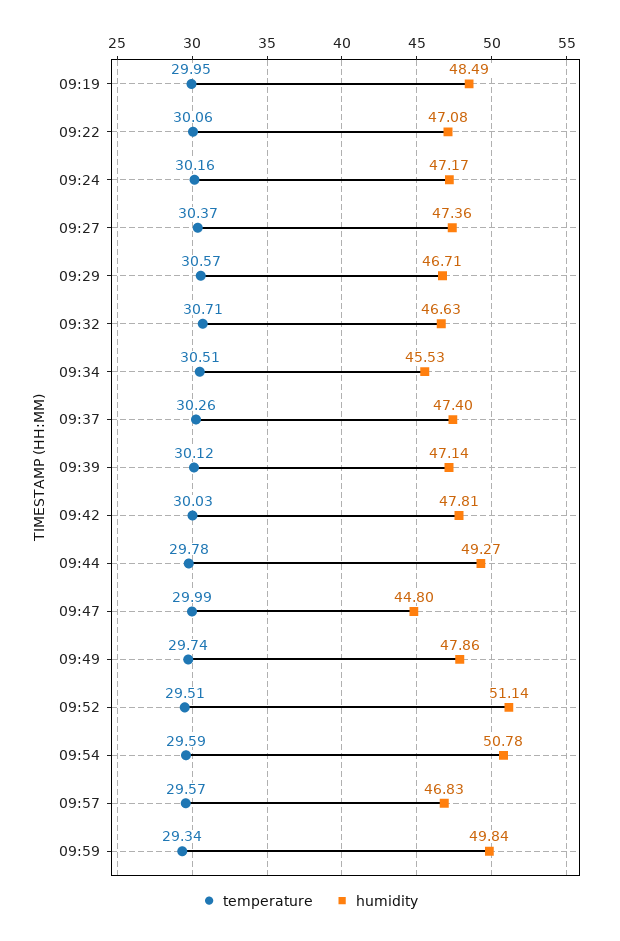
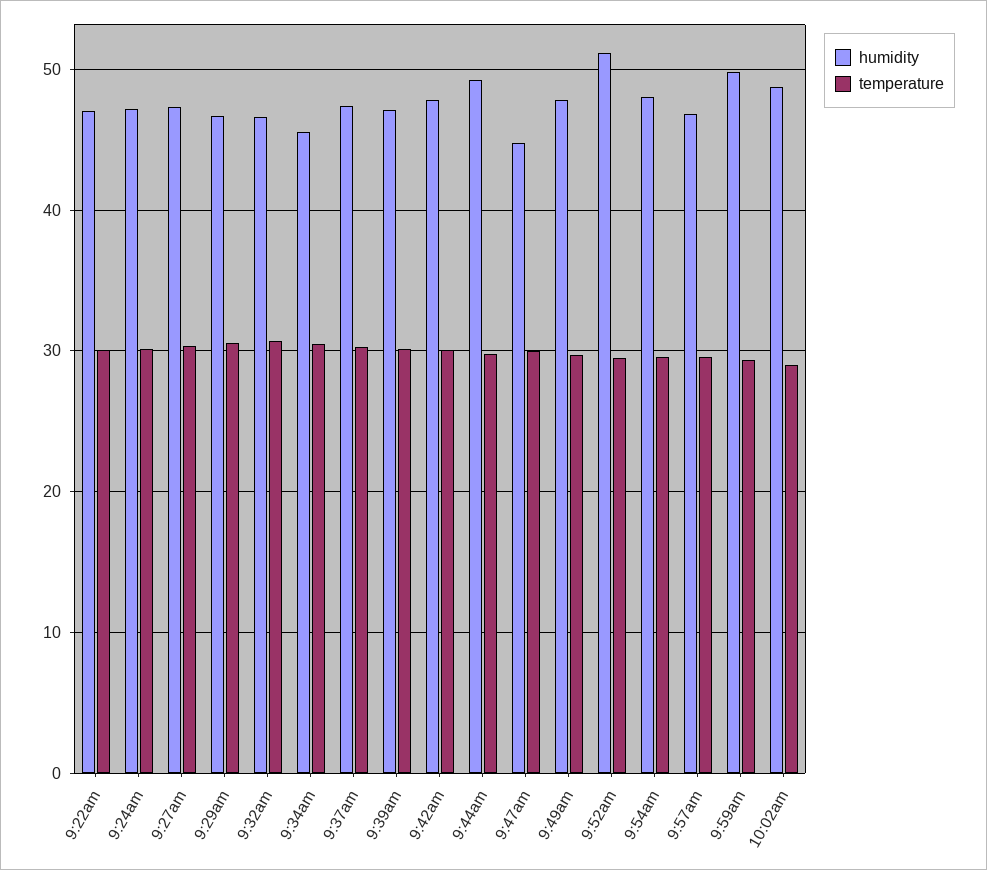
temperature, 09:19: 29.95 -> none
humidity, 09:19: 48.49 -> none
humidity, 09:54: 50.78 -> 48
humidity, 10:02am: none -> 49
temperature, 10:02am: none -> 29

